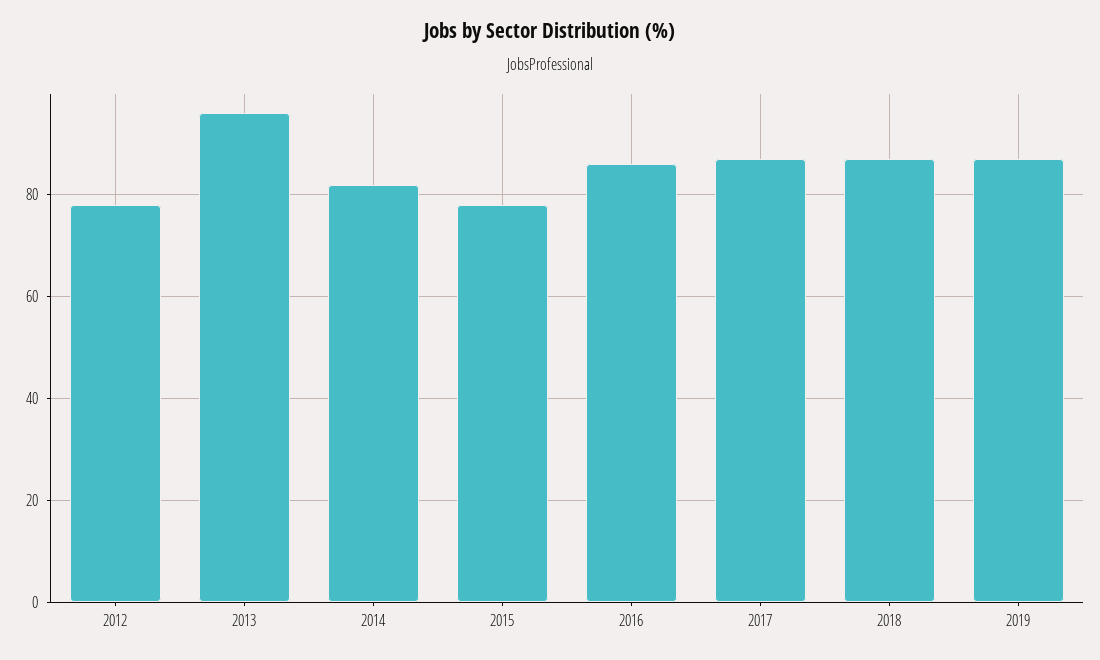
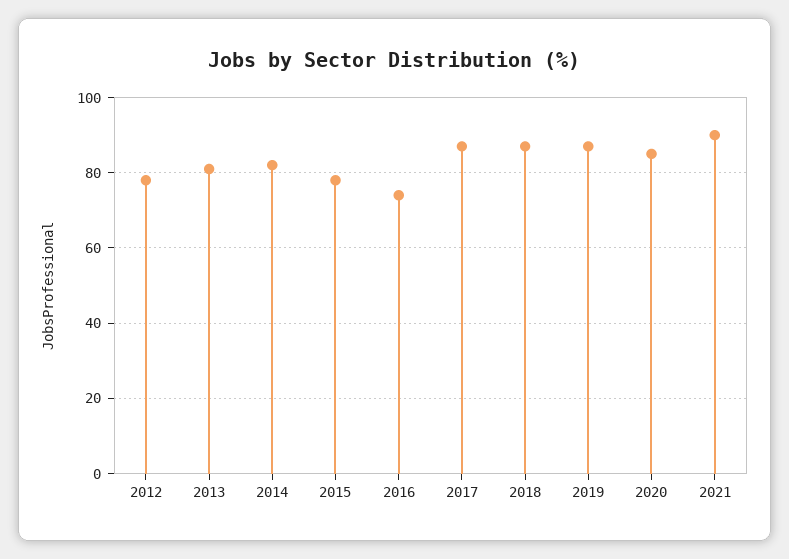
2013: 95 -> 80
2016: 85 -> 75
2020: none -> 85
2021: none -> 90

